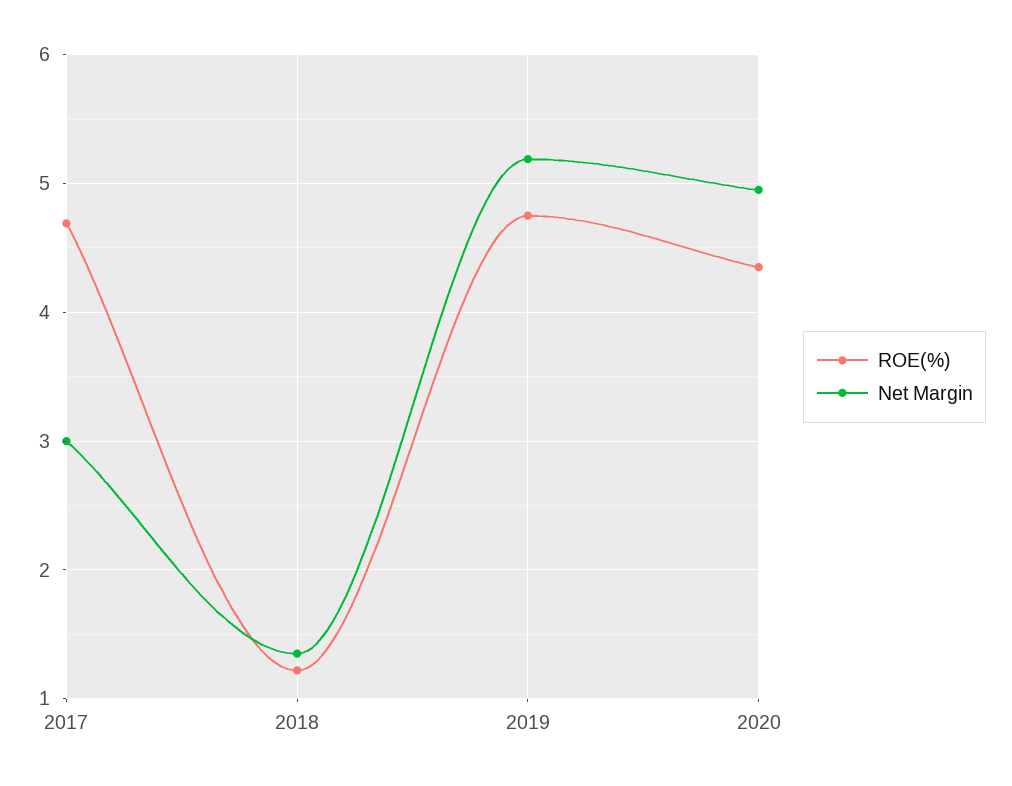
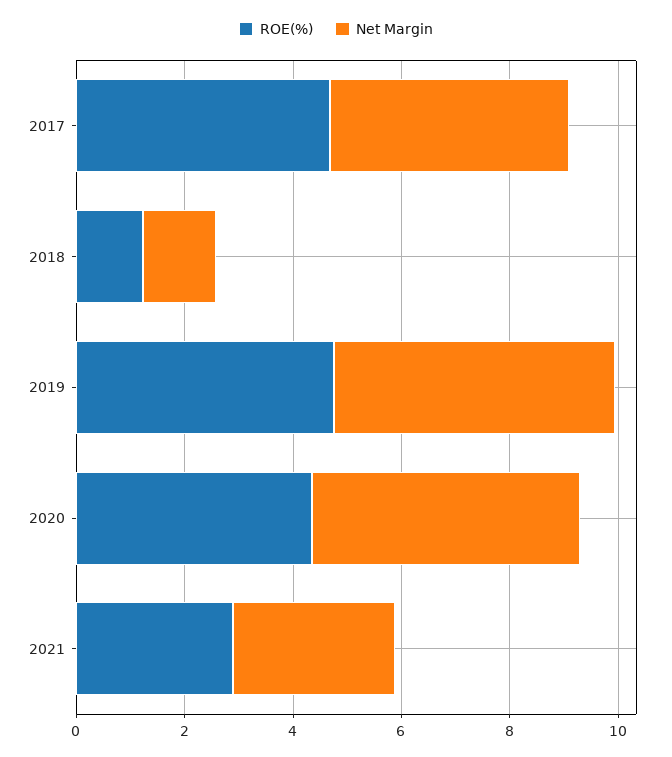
Net Margin, 2017: 3 -> 4.5
ROE(%), 2021: none -> 3
Net Margin, 2021: none -> 3

